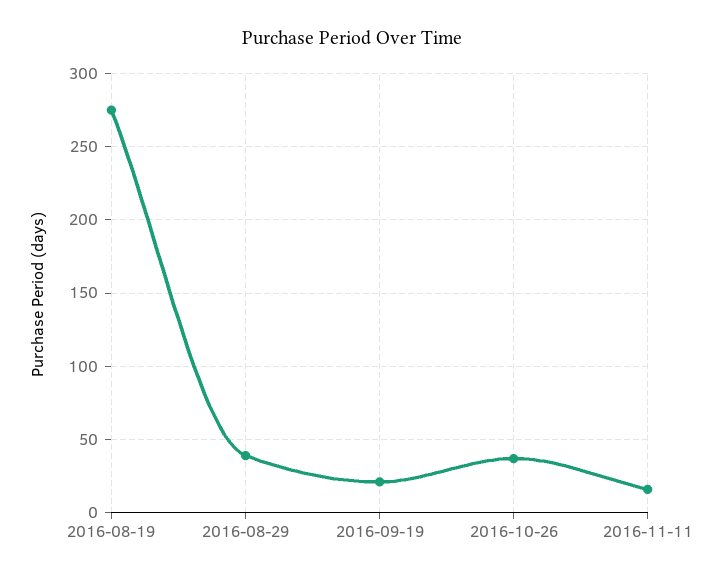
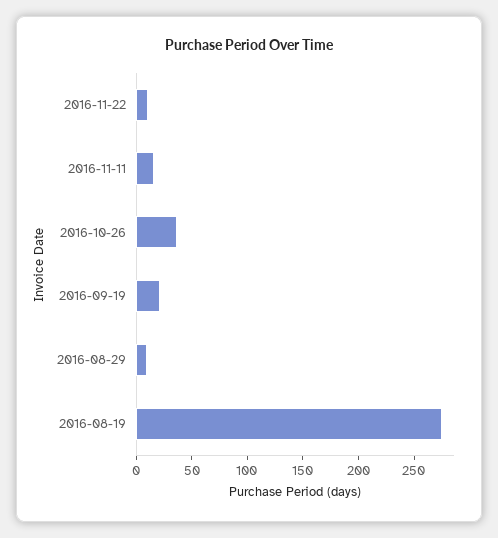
2016-08-29: 40 -> 10
2016-11-22: none -> 10

